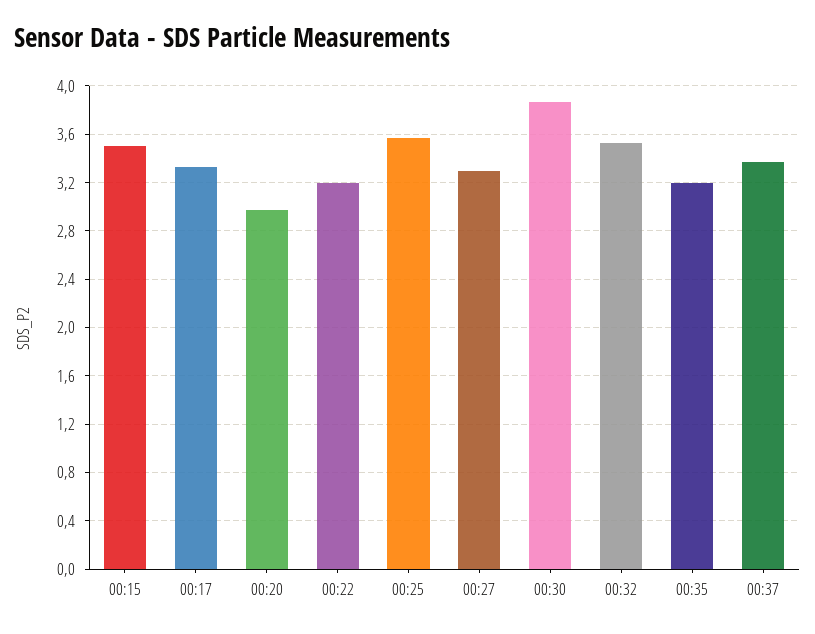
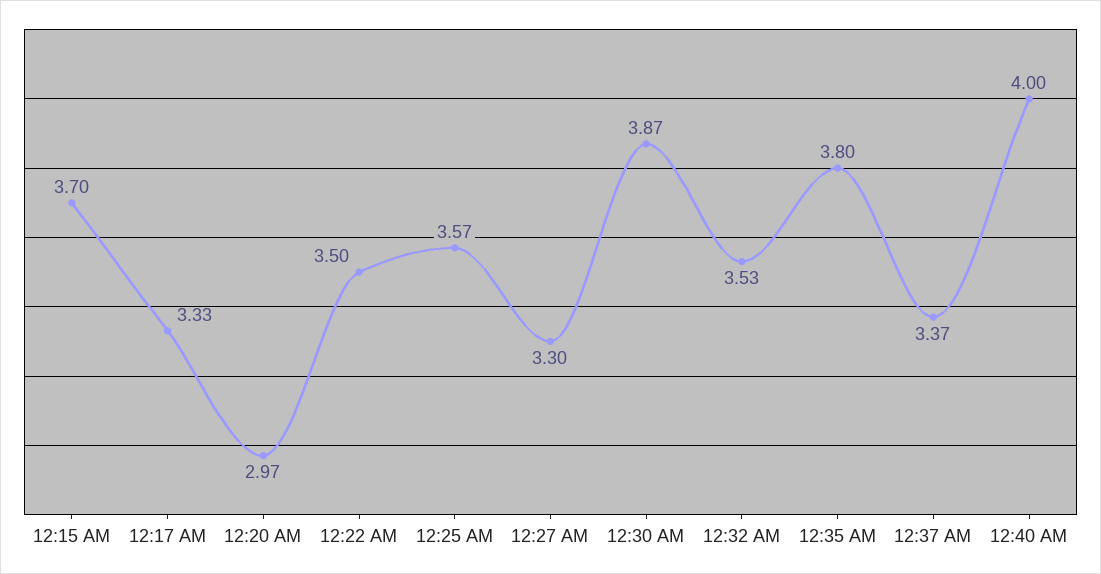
00:15: 3.5 -> 3.7
00:22: 3.2 -> 3.5
00:35: 3.2 -> 3.8
12:40 AM: none -> 4

